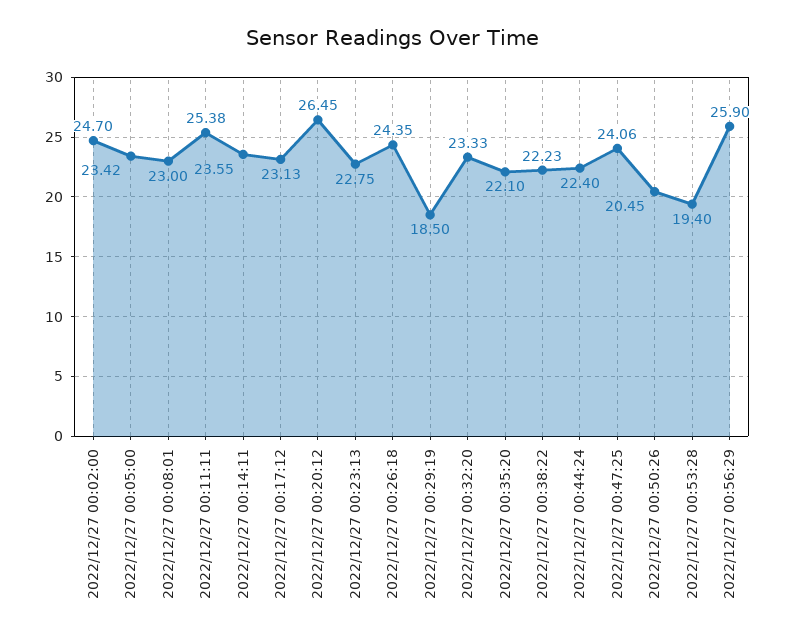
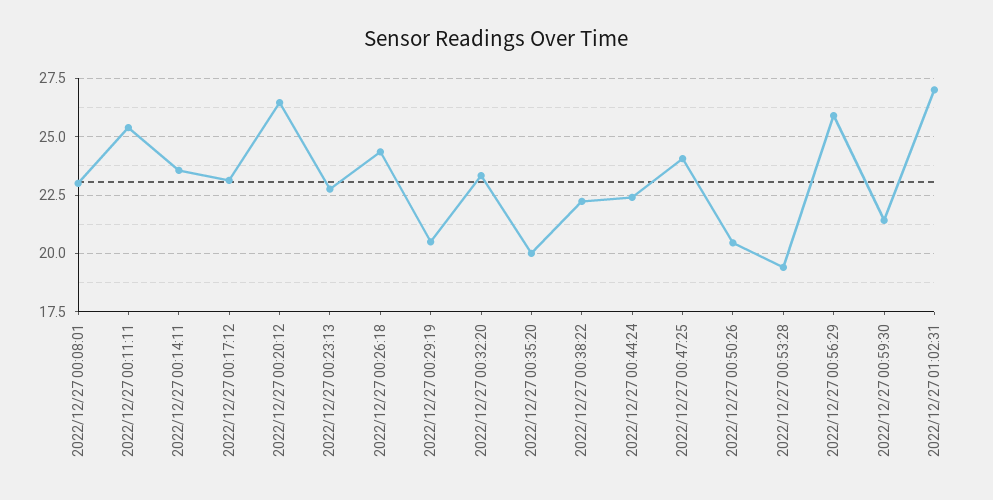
2022/12/27 00:02:00: 24.7 -> none
2022/12/27 00:05:00: 23.42 -> none
2022/12/27 00:29:19: 18.5 -> 20.5
2022/12/27 00:35:20: 22.1 -> 20
2022/12/27 00:59:30: none -> 21.5
2022/12/27 01:02:31: none -> 27

